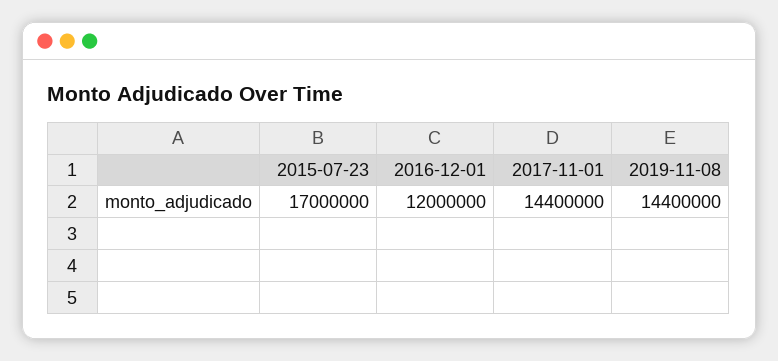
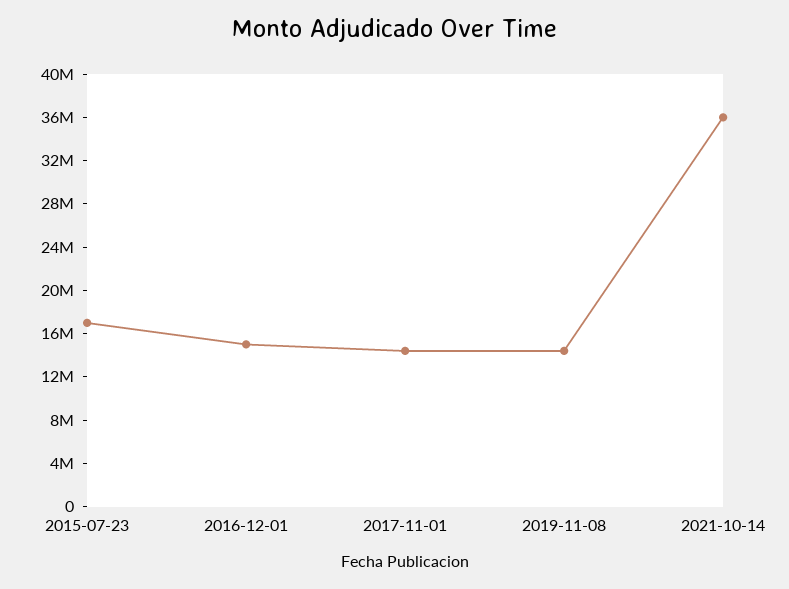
2016-12-01: 12000000 -> 15000000
2021-10-14: none -> 36000000

